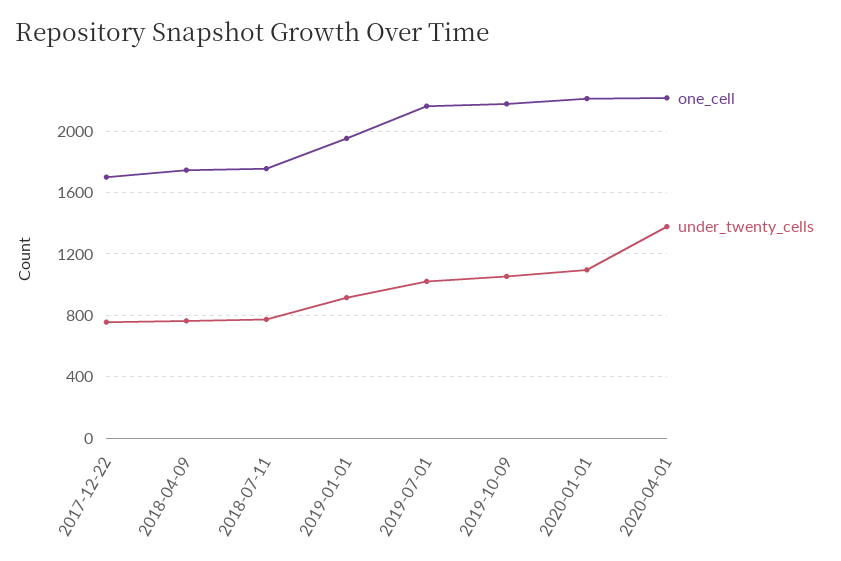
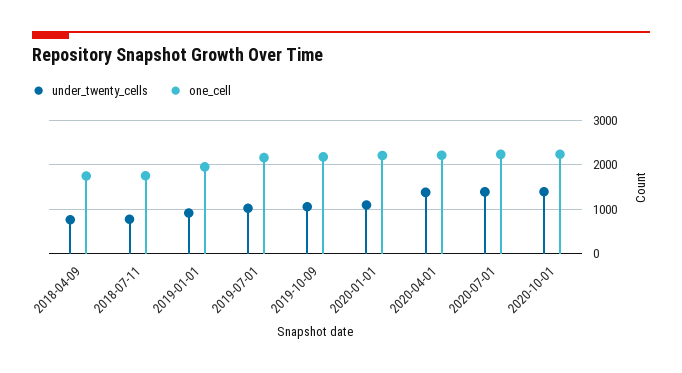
one_cell, 2017-12-22: 1700 -> none
under_twenty_cells, 2017-12-22: 750 -> none
under_twenty_cells, 2020-07-01: none -> 1400
one_cell, 2020-07-01: none -> 2200
under_twenty_cells, 2020-10-01: none -> 1400
one_cell, 2020-10-01: none -> 2200

